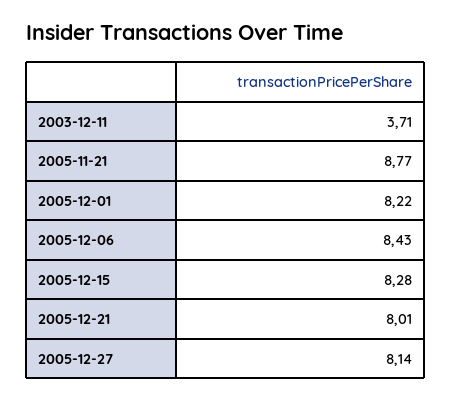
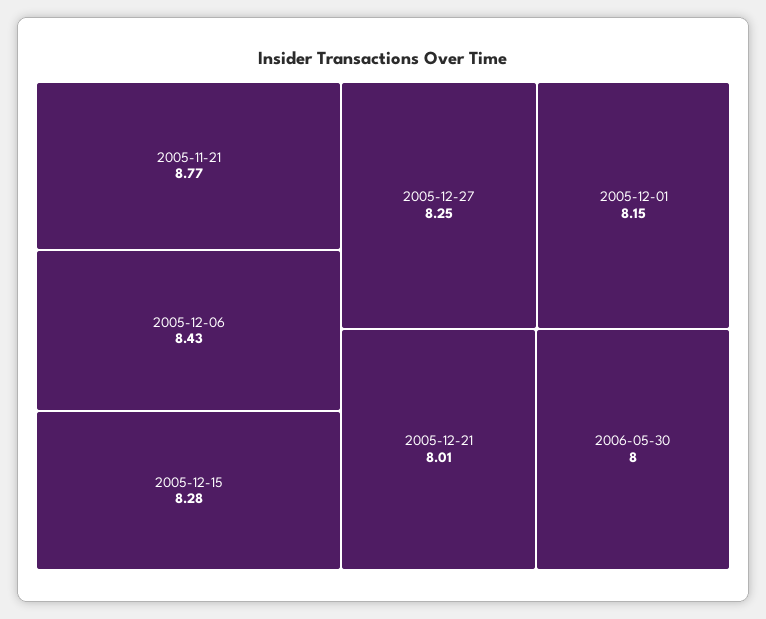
2003-12-11: 3.71 -> none
2005-12-01: 8.22 -> 8.15
2005-12-27: 8.14 -> 8.25
2006-05-30: none -> 8

